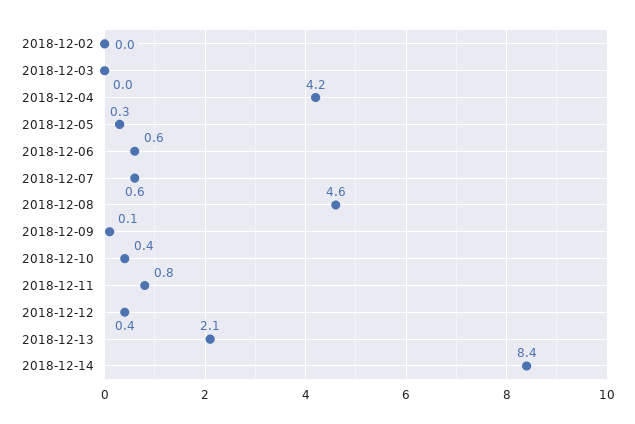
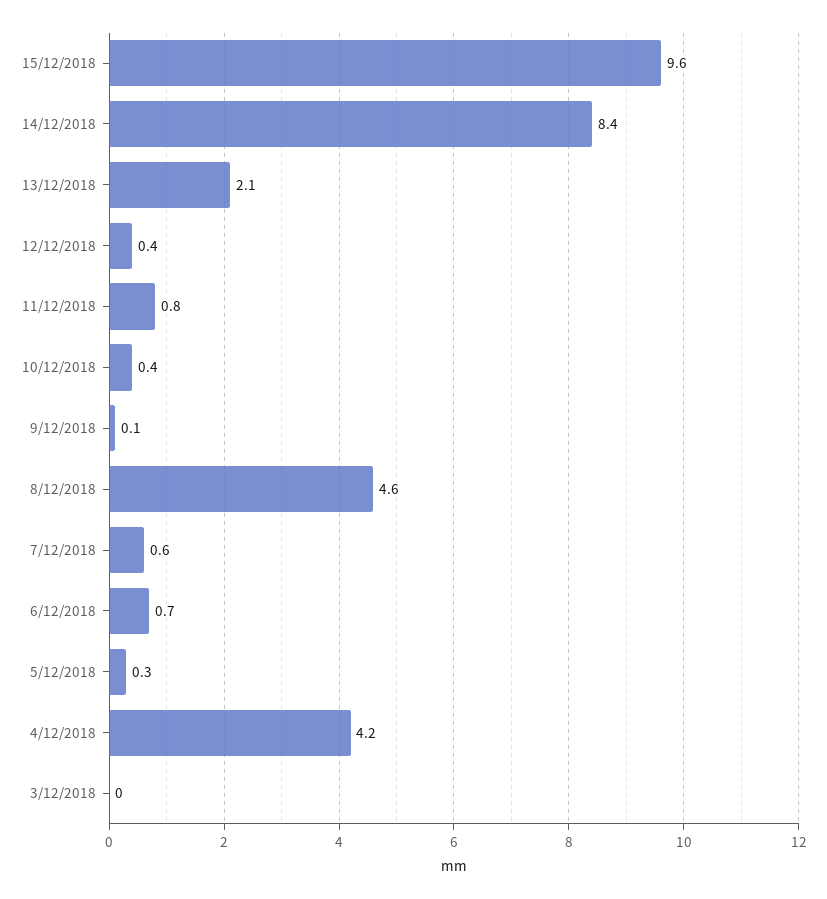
2018-12-02: 0 -> none
2018-12-06: 0.6 -> 0.7
15/12/2018: none -> 9.6

